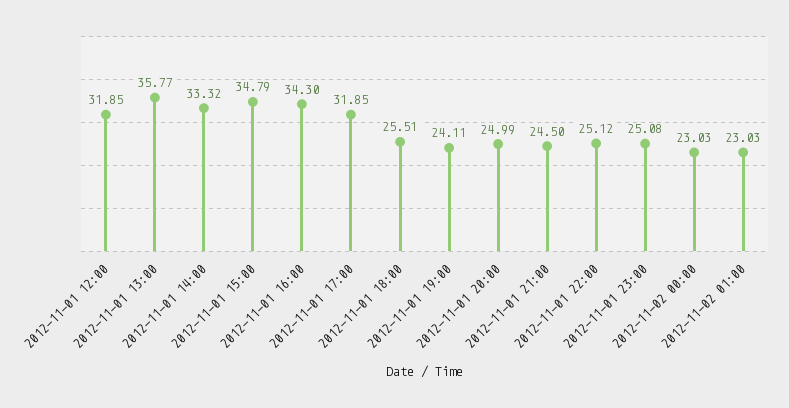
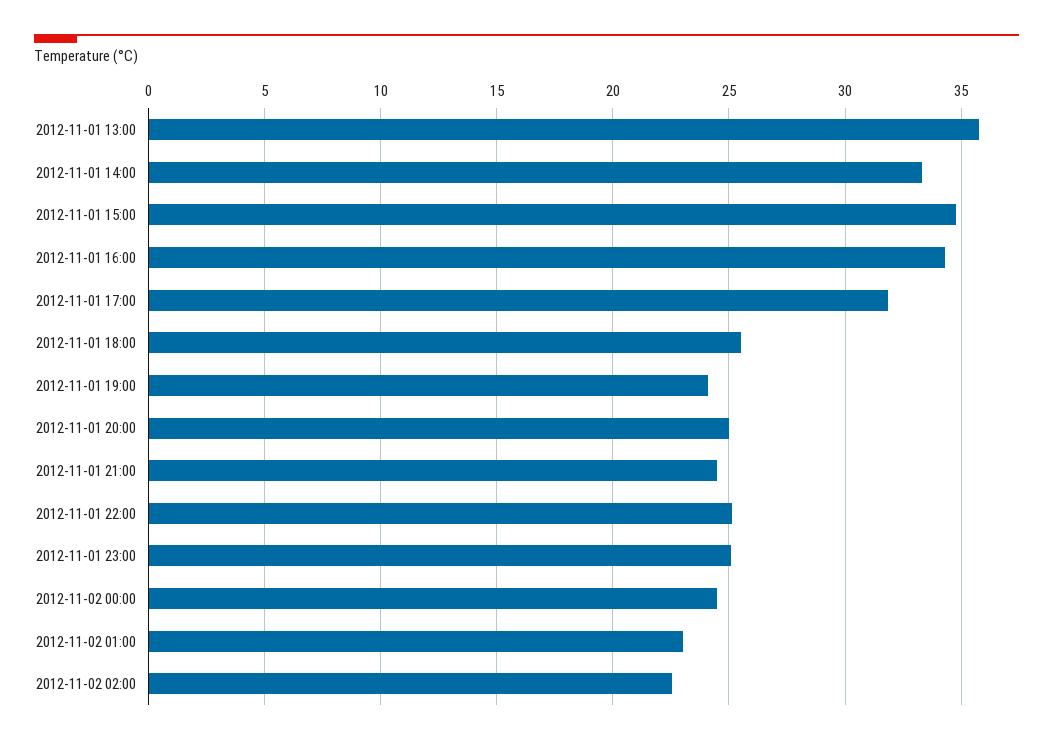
2012-11-01 12:00: 31.85 -> none
2012-11-02 00:00: 23.03 -> 24.5
2012-11-02 02:00: none -> 22.5

